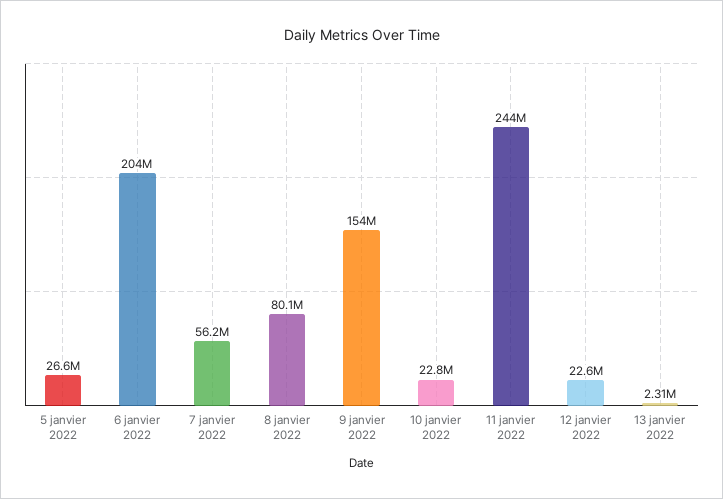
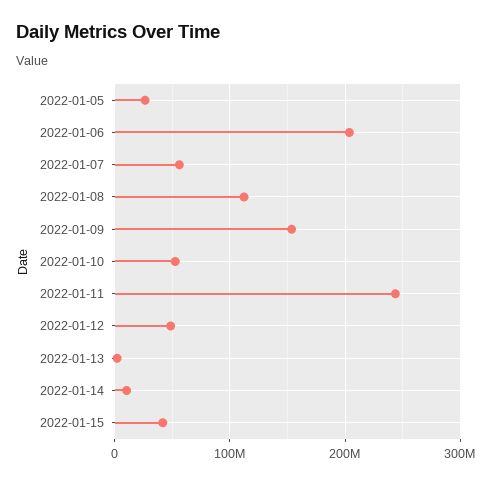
8 janvier 2022: 80100000 -> 110000000
10 janvier 2022: 22800000 -> 50000000
12 janvier 2022: 22600000 -> 50000000
2022-01-14: none -> 10000000
2022-01-15: none -> 40000000

